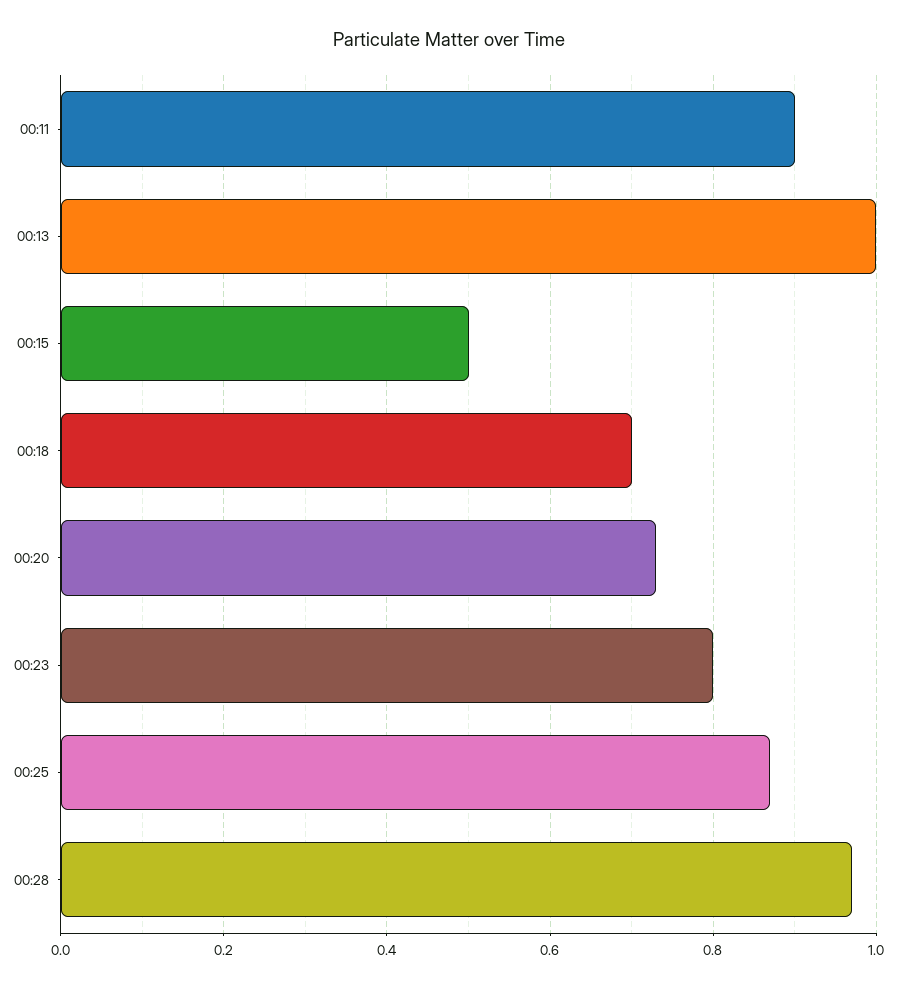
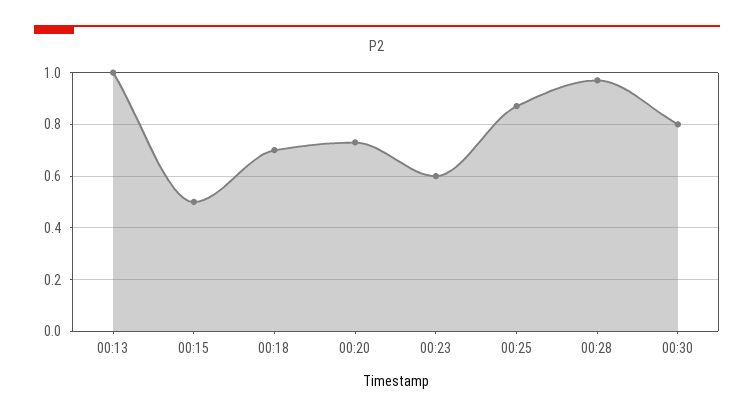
00:11: 0.9 -> none
00:23: 0.8 -> 0.6
00:30: none -> 0.8

